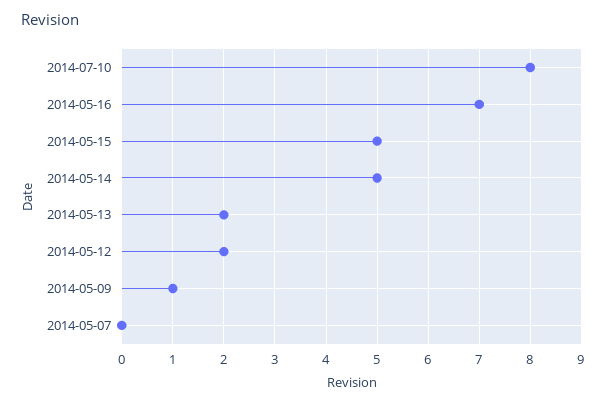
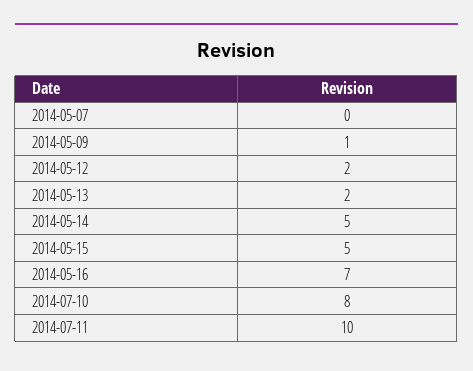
2014-07-11: none -> 10

